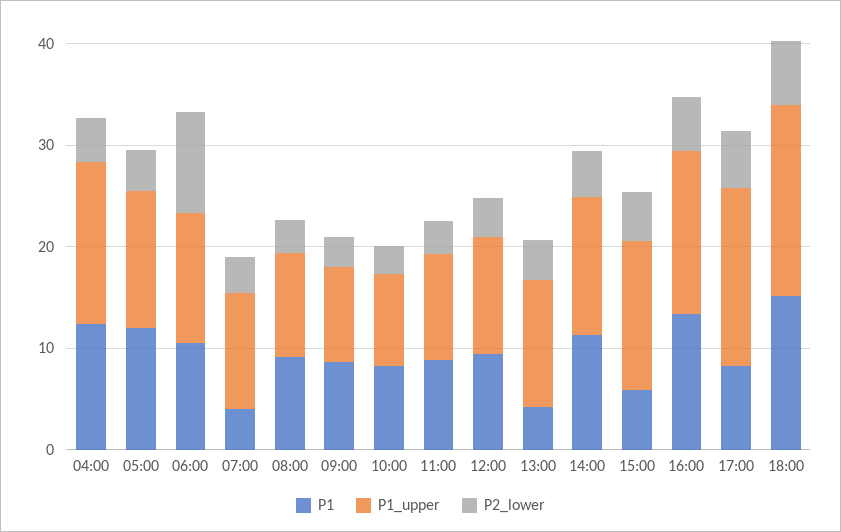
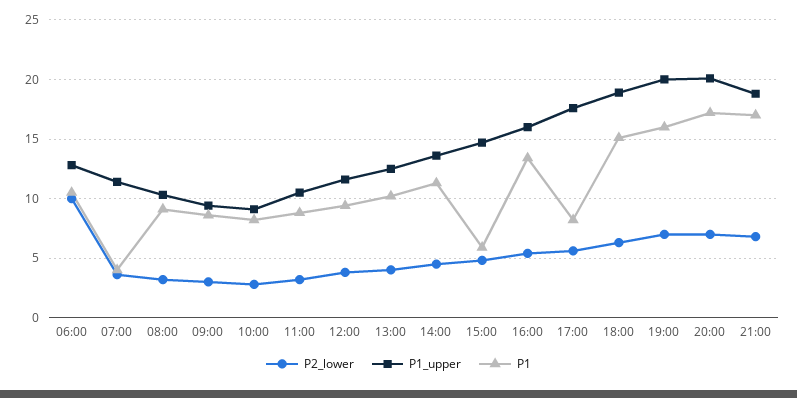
P1, 04:00: 12 -> none
P1_upper, 04:00: 16 -> none
P2_lower, 04:00: 4 -> none
P1, 05:00: 12 -> none
P1_upper, 05:00: 14 -> none
P2_lower, 05:00: 4 -> none
P1, 13:00: 4 -> 10
P2_lower, 19:00: none -> 7
P1_upper, 19:00: none -> 20
P1, 19:00: none -> 16
P2_lower, 20:00: none -> 7
P1_upper, 20:00: none -> 20
P1, 20:00: none -> 17
P2_lower, 21:00: none -> 7
P1_upper, 21:00: none -> 19
P1, 21:00: none -> 17

